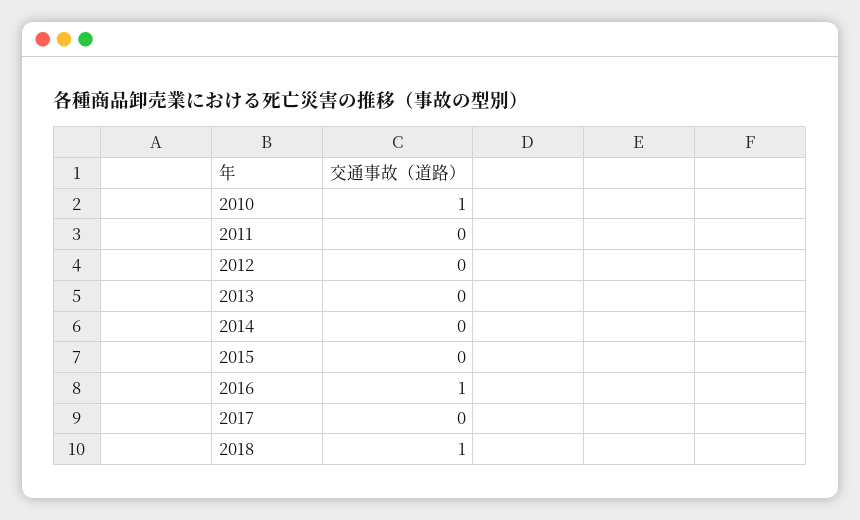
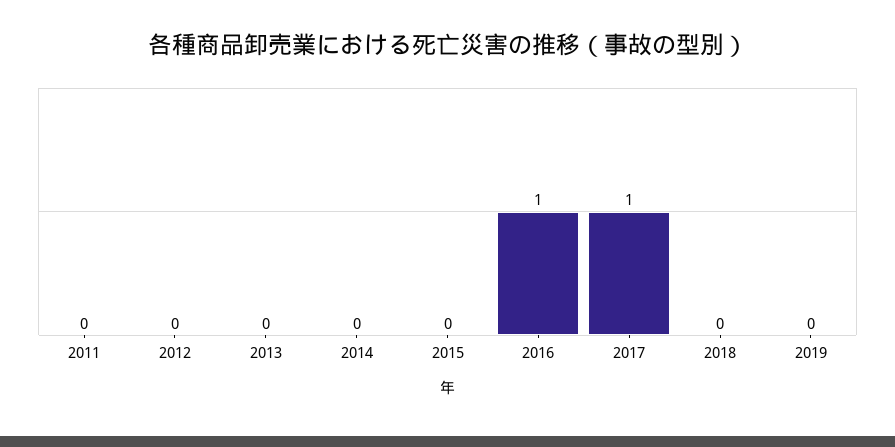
2010: 1 -> none
2017: 0 -> 1
2018: 1 -> 0
2019: none -> 0

